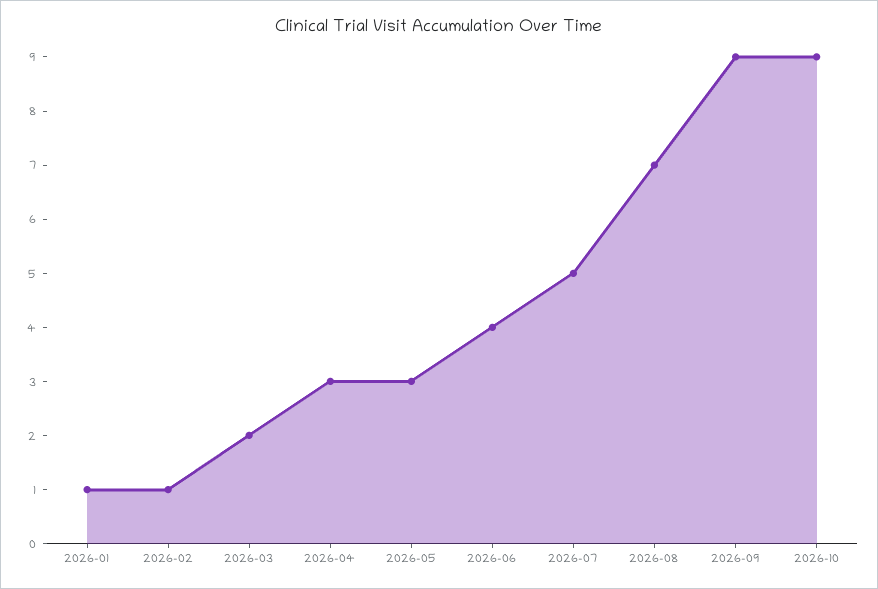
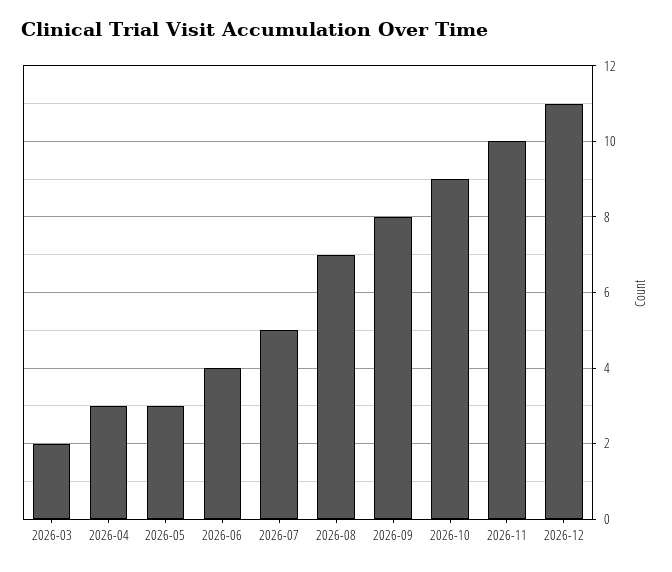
2026-01: 1 -> none
2026-02: 1 -> none
2026-09: 9 -> 8
2026-11: none -> 10
2026-12: none -> 11

